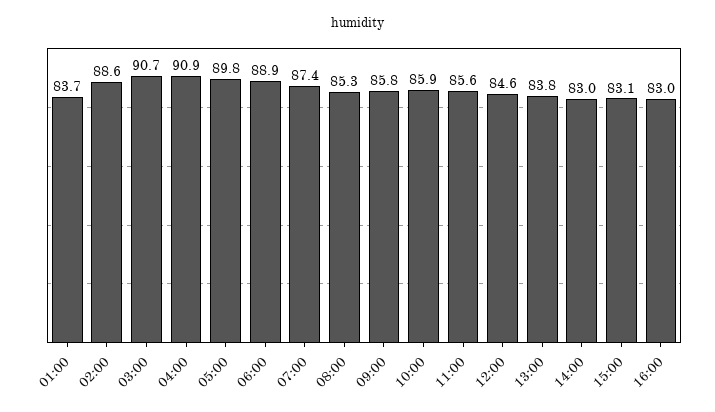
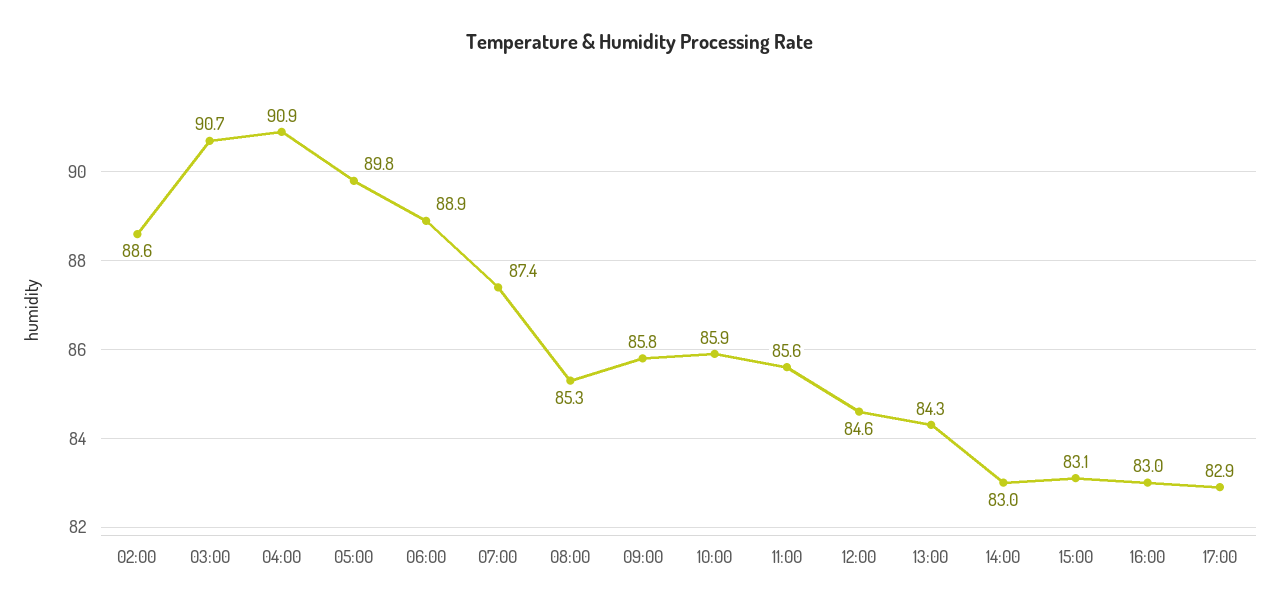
01:00: 83.7 -> none
13:00: 83.8 -> 84.3
17:00: none -> 82.9

